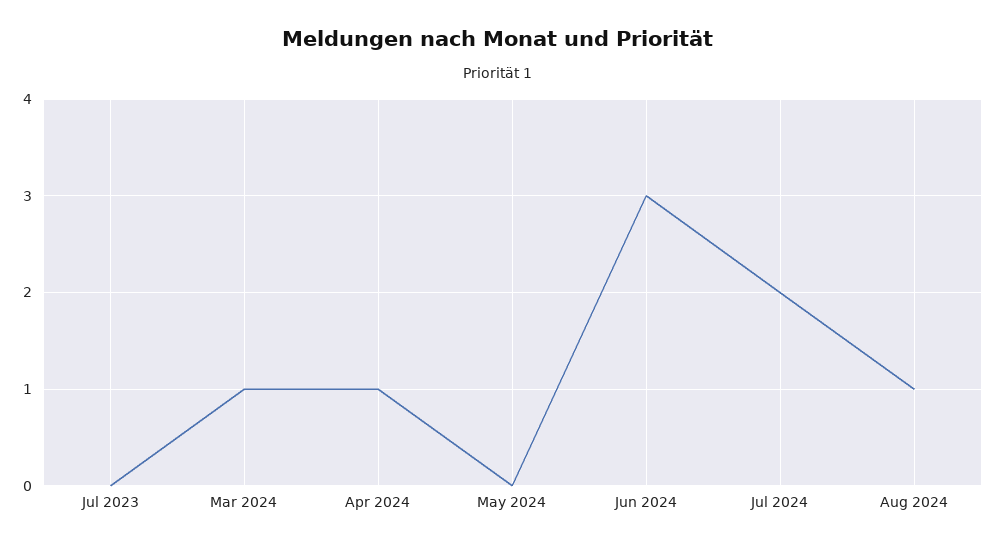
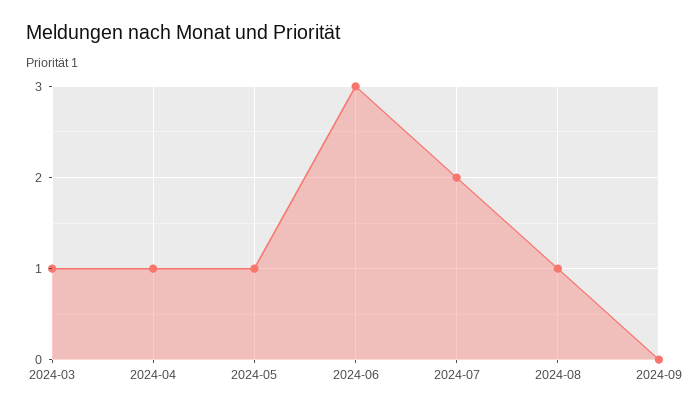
Jul 2023: 0 -> none
May 2024: 0 -> 1
2024-09: none -> 0

